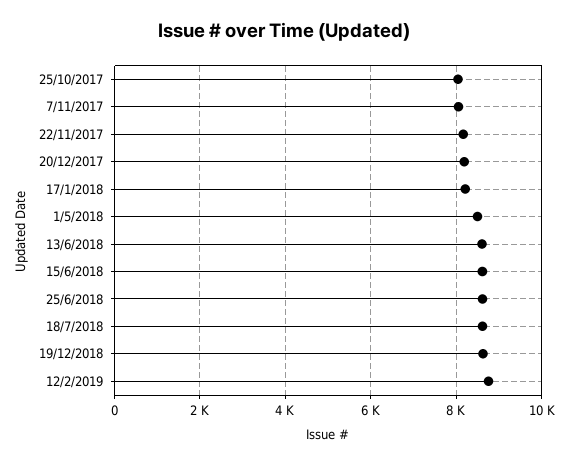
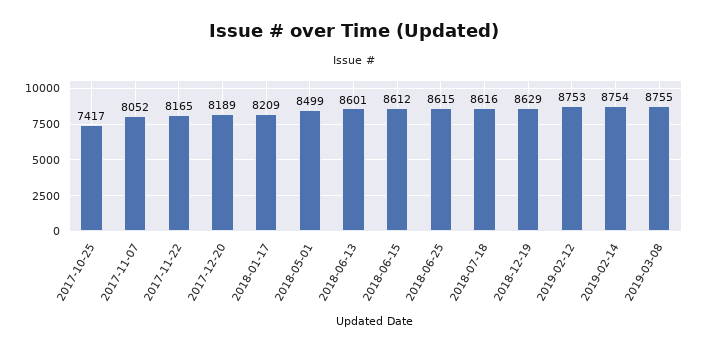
25/10/2017: 8000 -> 7417
2019-02-14: none -> 8754
2019-03-08: none -> 8755

